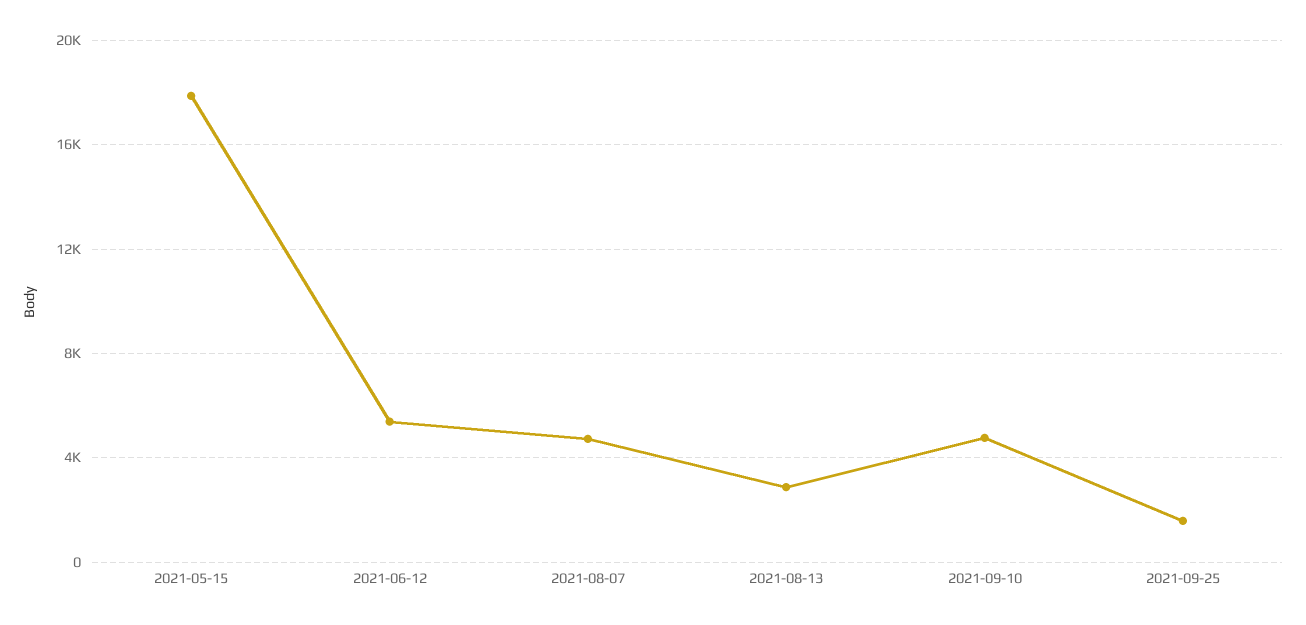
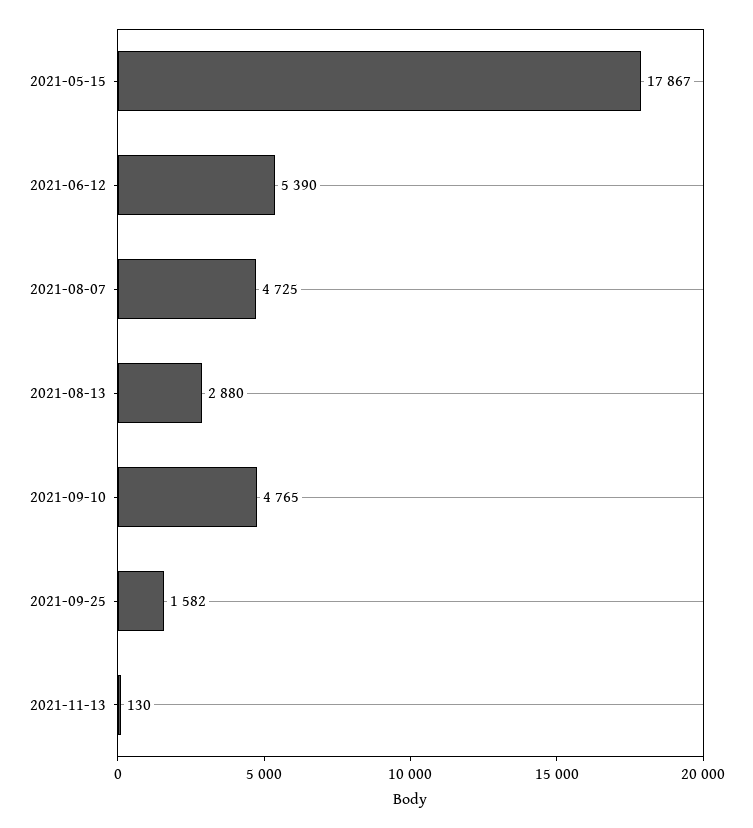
2021-11-13: none -> 130

